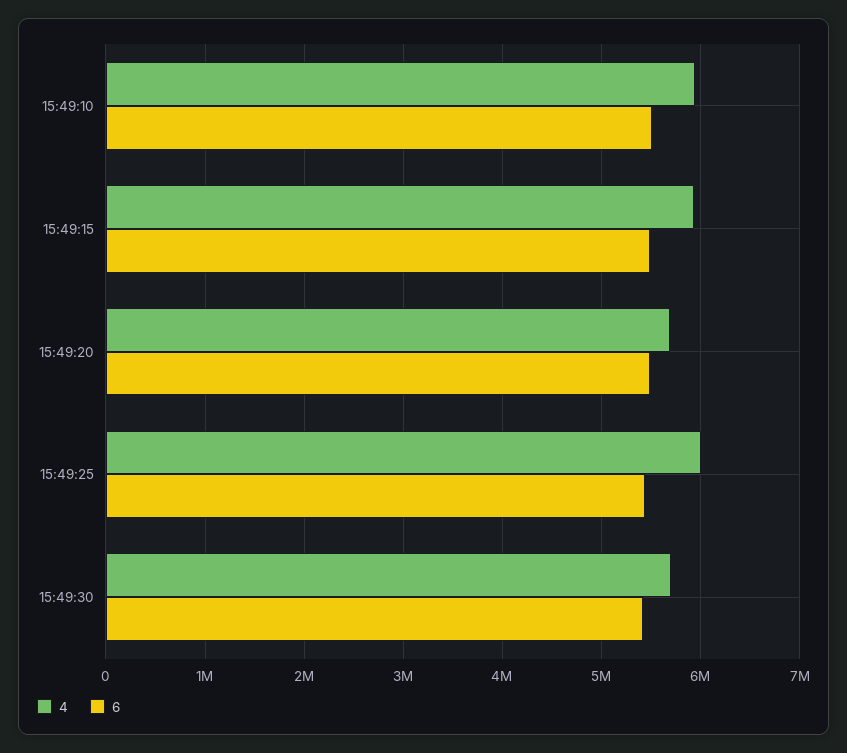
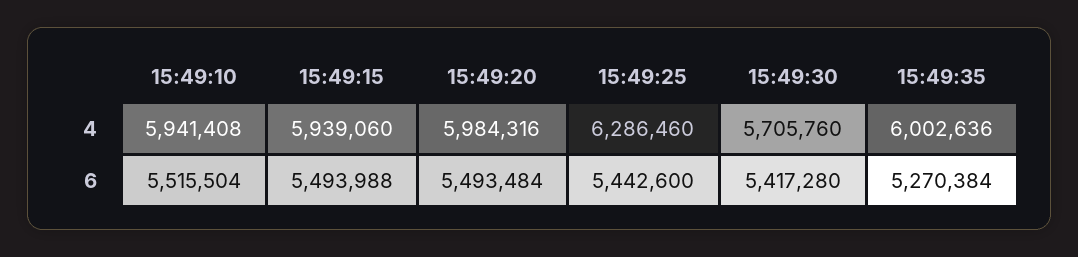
4, 15:49:20: 5700000 -> 5984316
4, 15:49:25: 6000000 -> 6286460
4, 15:49:35: none -> 6002636
6, 15:49:35: none -> 5270384

